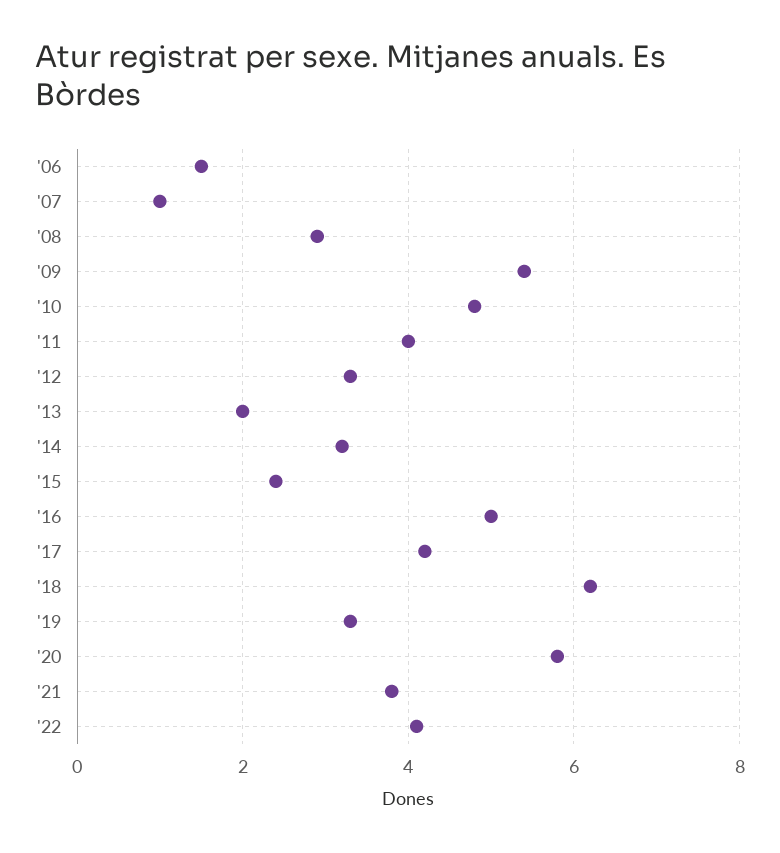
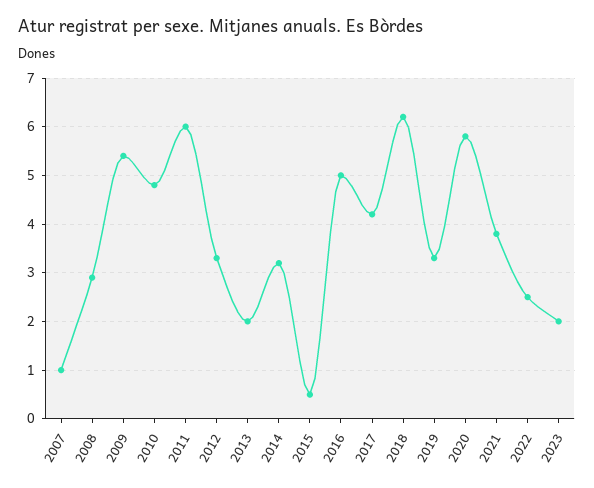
'06: 1.5 -> none
'11: 4 -> 6
'15: 2.5 -> 0.5
'22: 4 -> 2.5
2023: none -> 2

